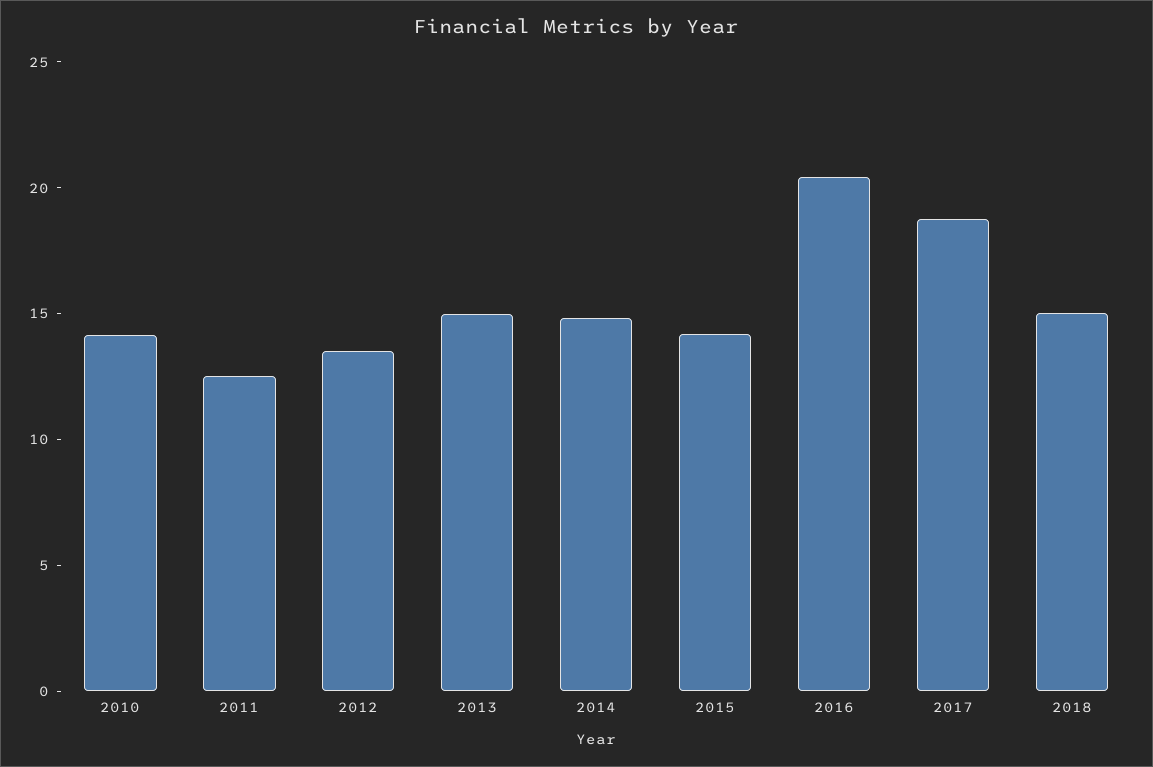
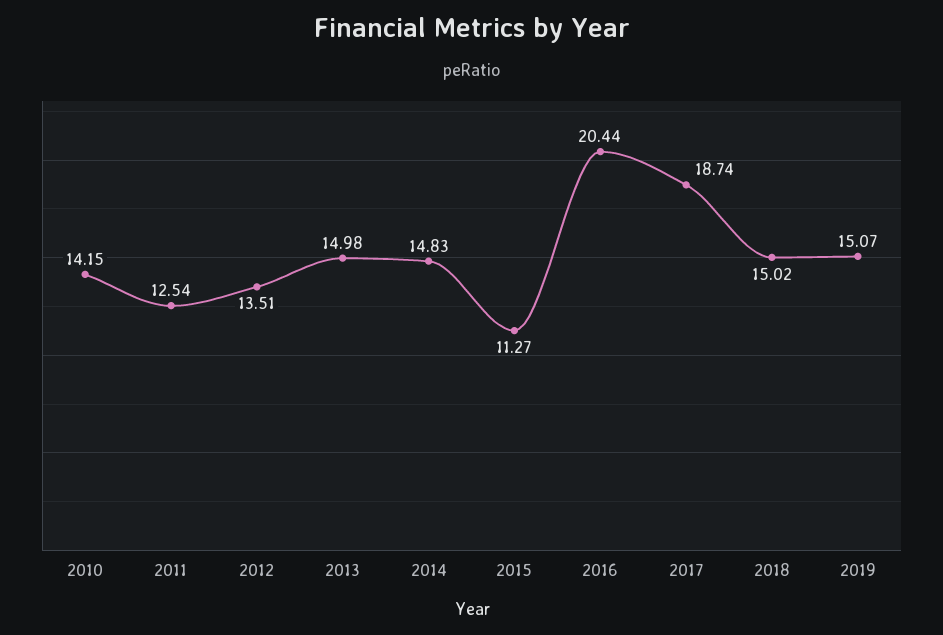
2015: 14 -> 11.27
2019: none -> 15.07

